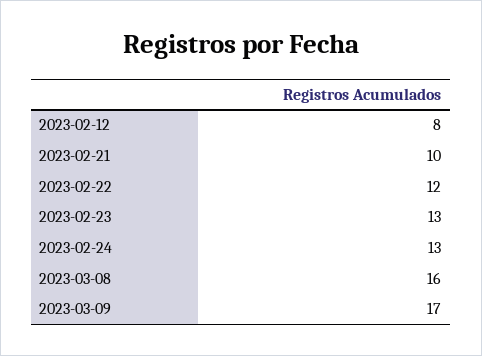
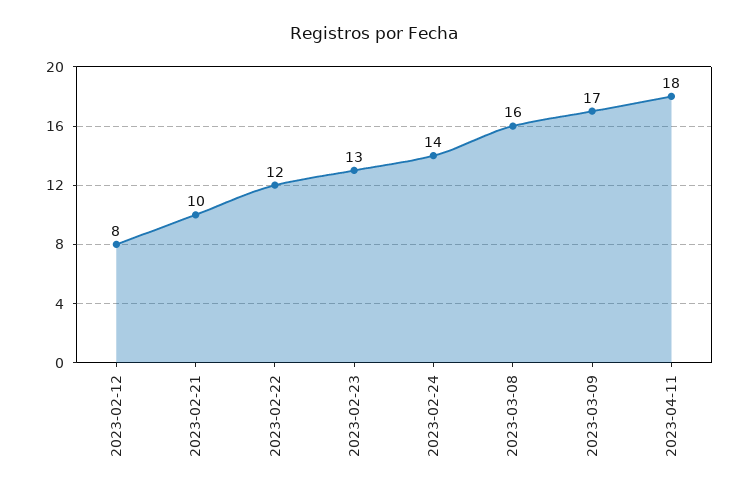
2023-02-24: 13 -> 14
2023-04-11: none -> 18

